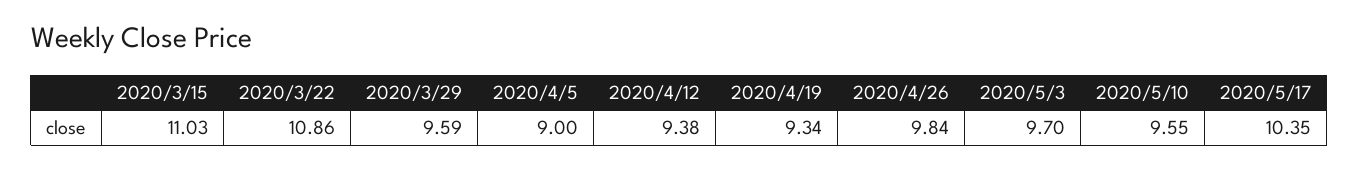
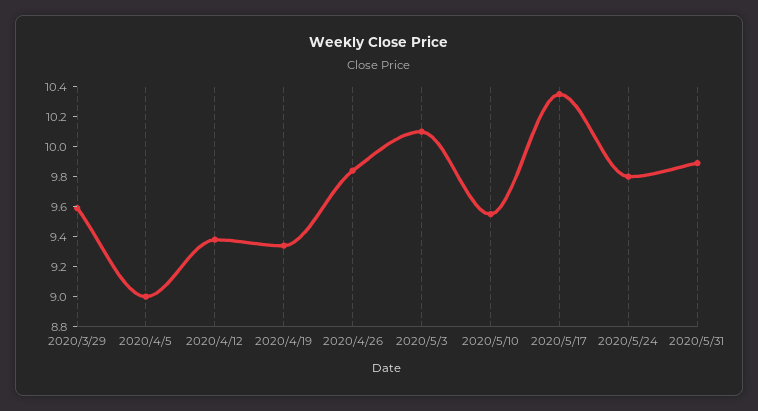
2020/3/15: 11.03 -> none
2020/3/22: 10.86 -> none
2020/5/3: 9.7 -> 10.1
2020/5/24: none -> 9.8
2020/5/31: none -> 9.9

